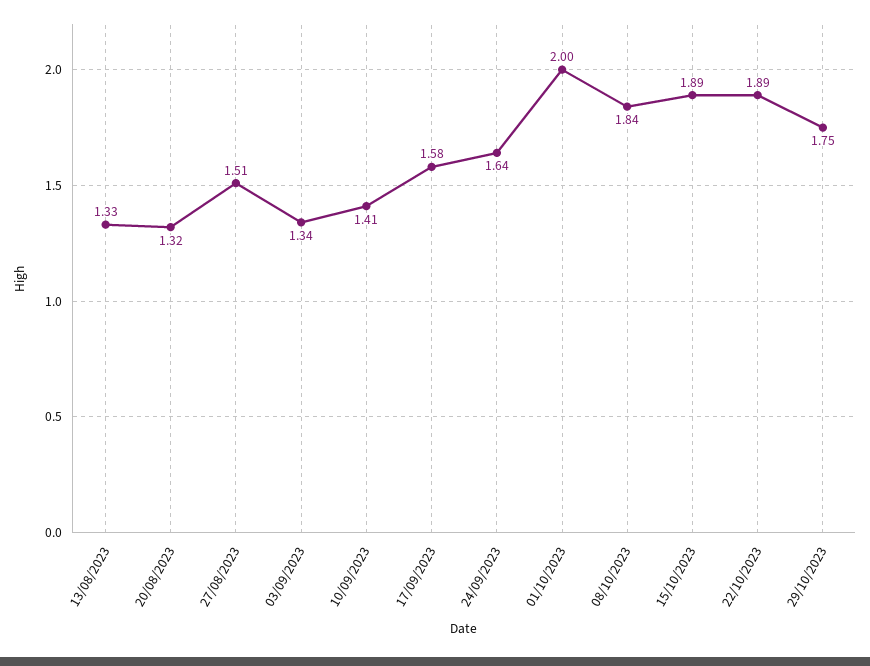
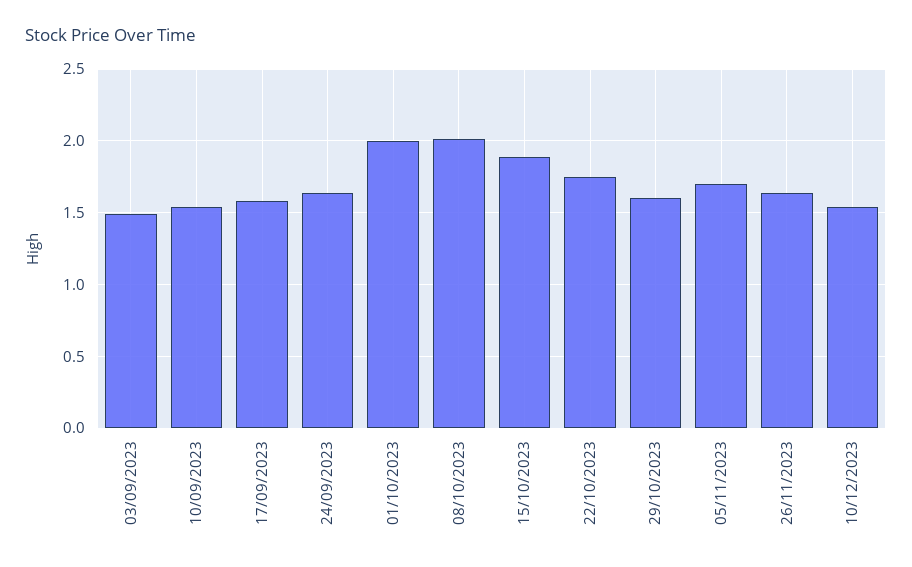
13/08/2023: 1.33 -> none
20/08/2023: 1.32 -> none
27/08/2023: 1.51 -> none
03/09/2023: 1.34 -> 1.5
10/09/2023: 1.41 -> 1.55
08/10/2023: 1.84 -> 2
22/10/2023: 1.89 -> 1.75
29/10/2023: 1.75 -> 1.6
05/11/2023: none -> 1.7
26/11/2023: none -> 1.65
10/12/2023: none -> 1.55

